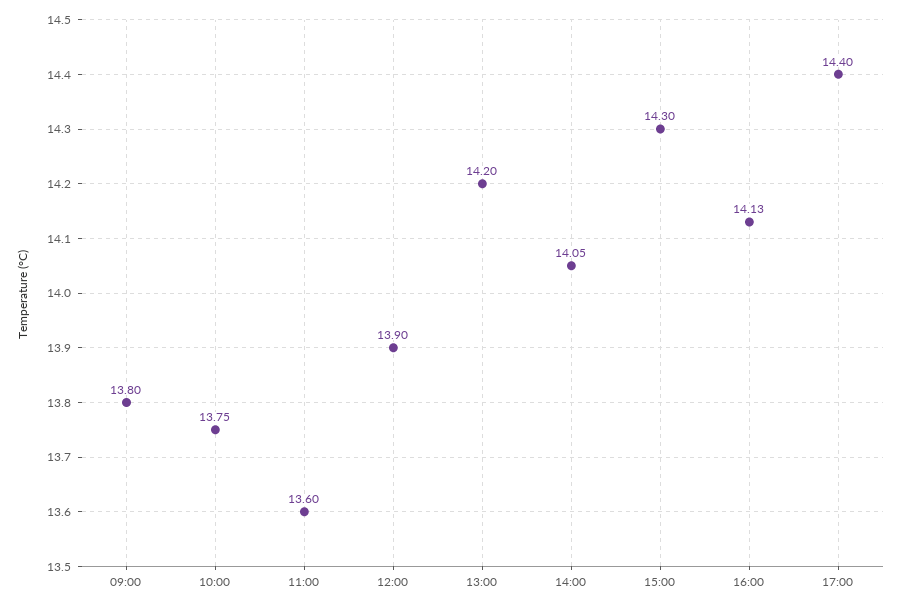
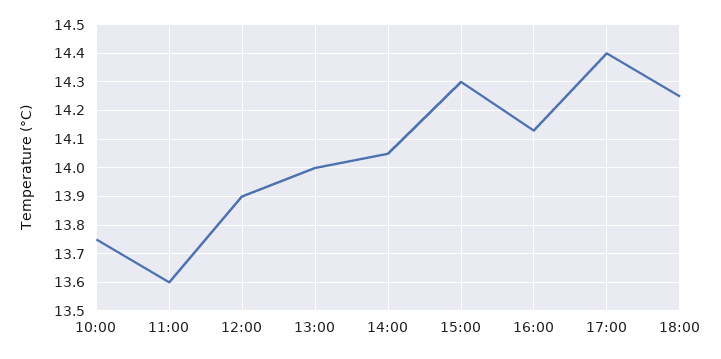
09:00: 13.8 -> none
13:00: 14.2 -> 14
18:00: none -> 14.25

